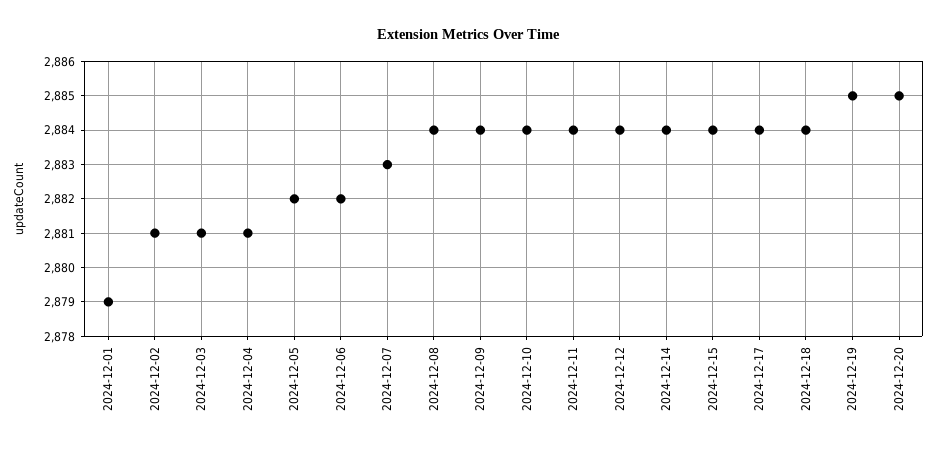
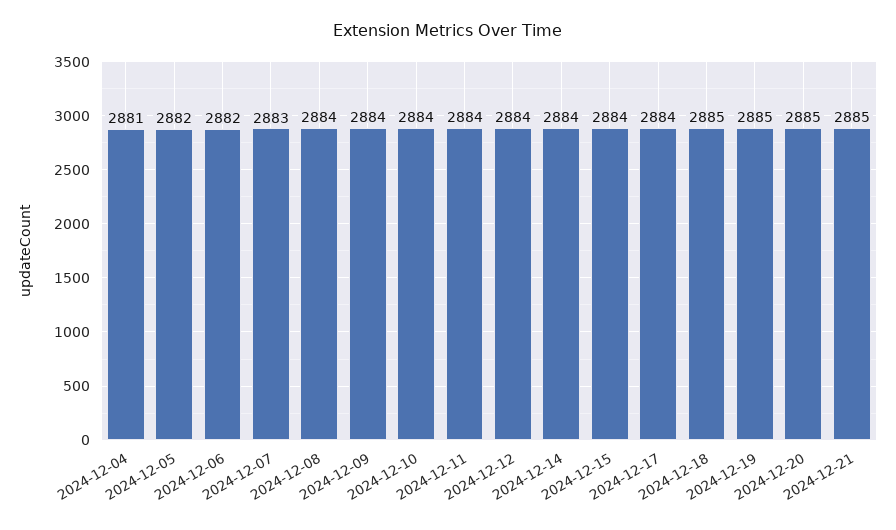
2024-12-01: 2879 -> none
2024-12-02: 2881 -> none
2024-12-03: 2881 -> none
2024-12-18: 2884 -> 2885
2024-12-21: none -> 2885

